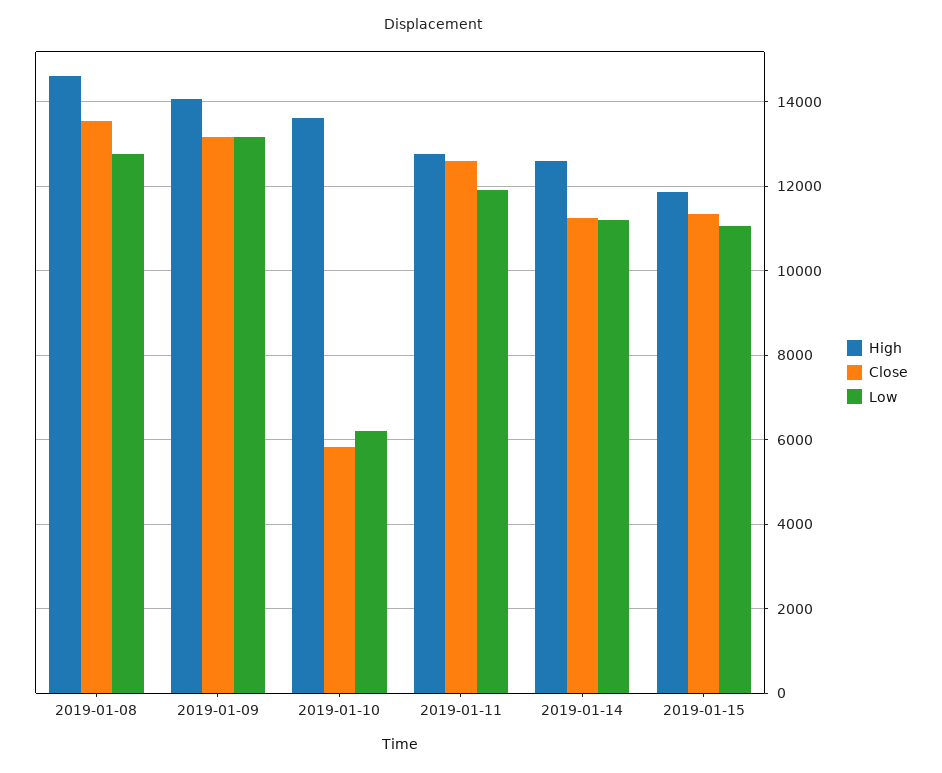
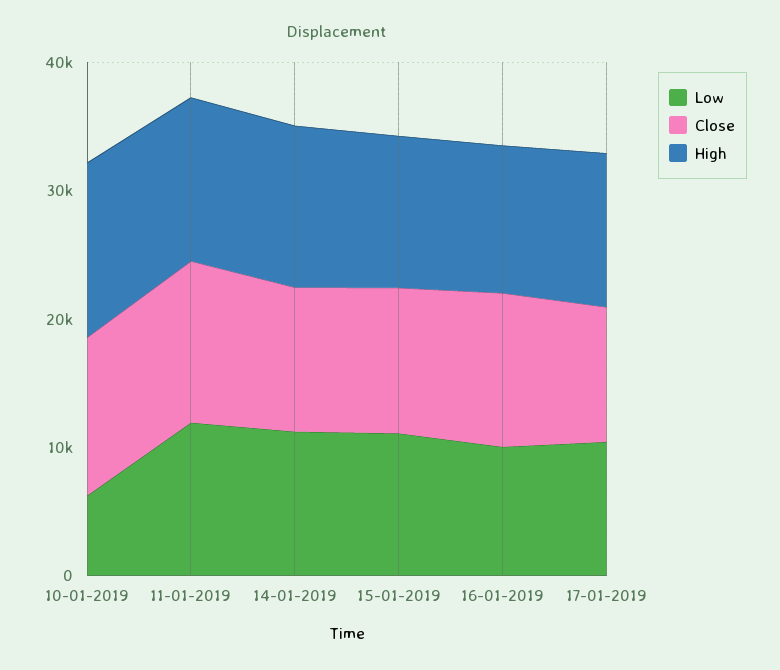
High, 2019-01-08: 14600 -> none
Close, 2019-01-08: 13600 -> none
Low, 2019-01-08: 12800 -> none
High, 2019-01-09: 14000 -> none
Close, 2019-01-09: 13200 -> none
Low, 2019-01-09: 13200 -> none
Close, 2019-01-10: 5800 -> 12000
Low, 16-01-2019: none -> 10000
Close, 16-01-2019: none -> 12000
High, 16-01-2019: none -> 12000
Low, 17-01-2019: none -> 10000
Close, 17-01-2019: none -> 10000
High, 17-01-2019: none -> 12000

